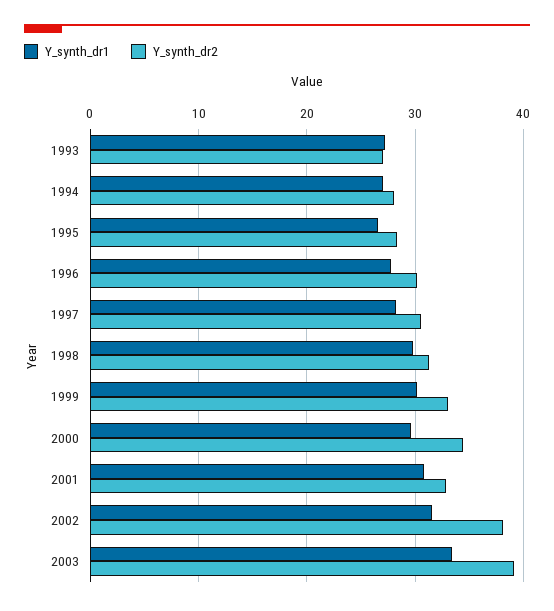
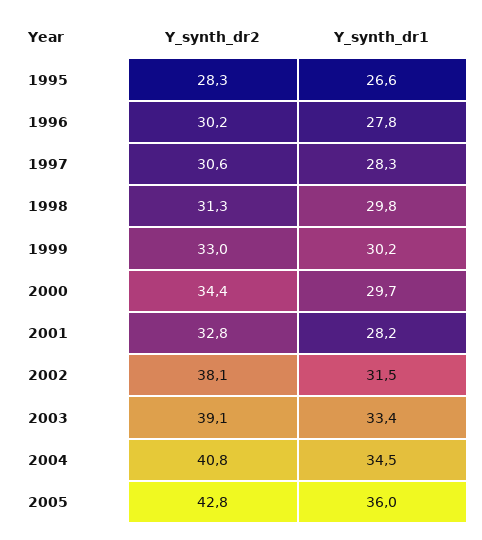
Y_synth_dr1, 1993: 27 -> none
Y_synth_dr2, 1993: 27 -> none
Y_synth_dr1, 1994: 27 -> none
Y_synth_dr2, 1994: 28 -> none
Y_synth_dr1, 2001: 31 -> 28.2
Y_synth_dr2, 2004: none -> 40.8
Y_synth_dr1, 2004: none -> 34.5
Y_synth_dr2, 2005: none -> 42.8
Y_synth_dr1, 2005: none -> 36

